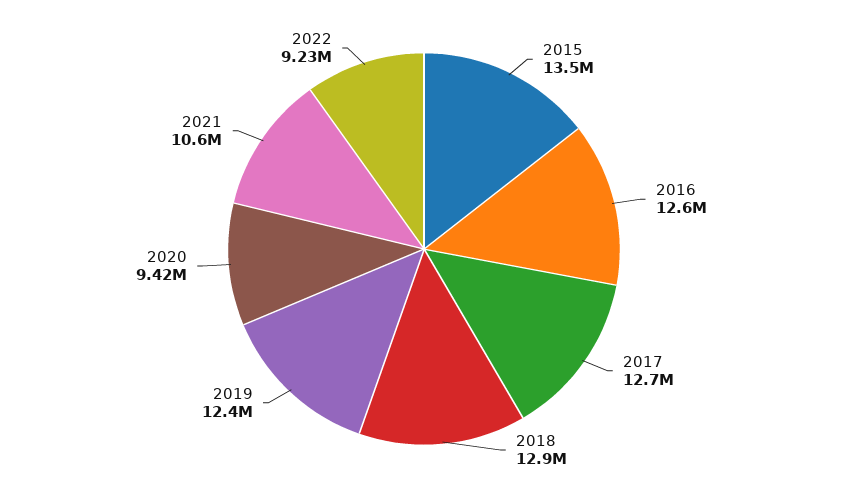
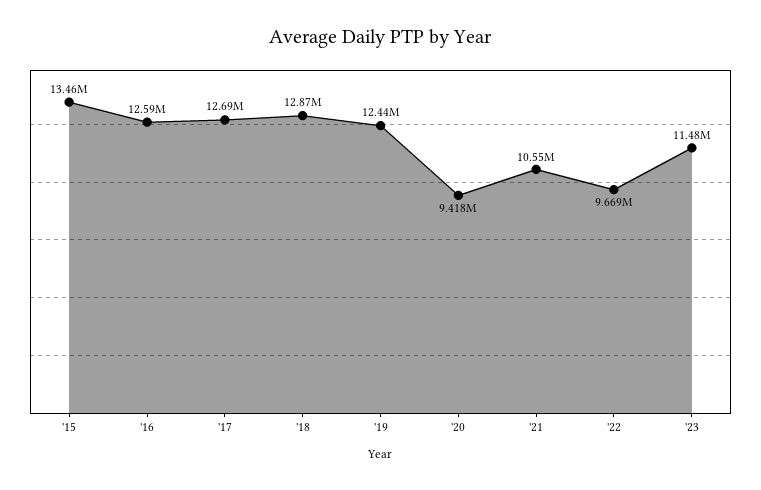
2022: 9230000 -> 9669000
'23: none -> 11480000

